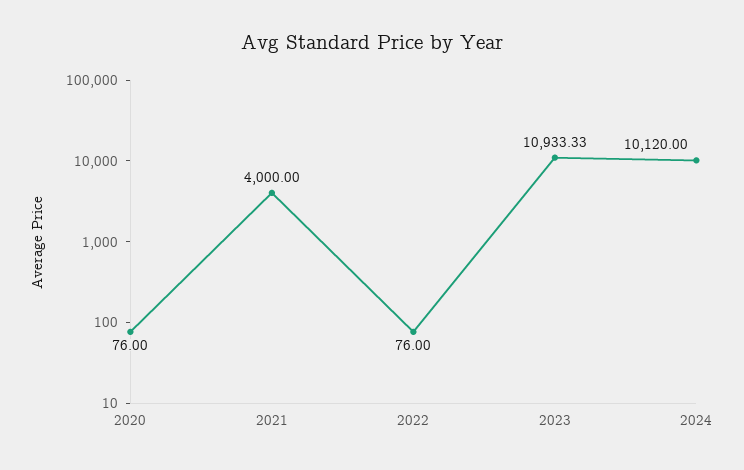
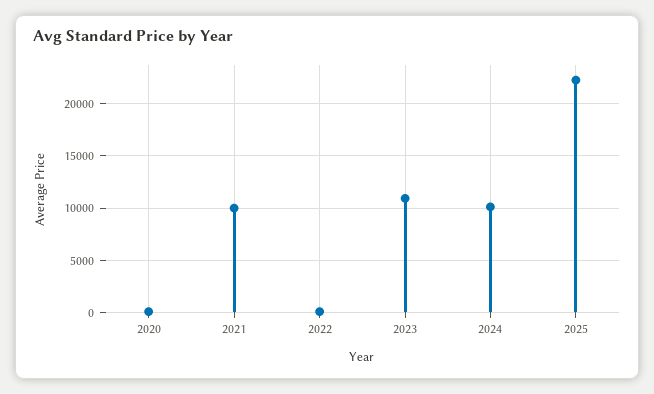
2021: 4000 -> 10000
2025: none -> 22000

